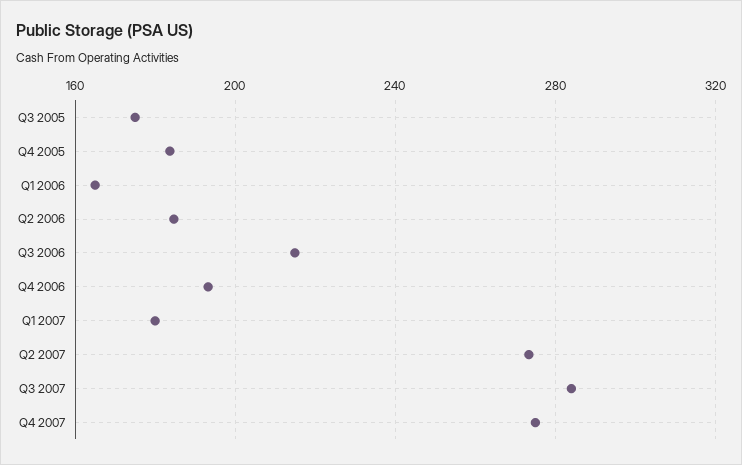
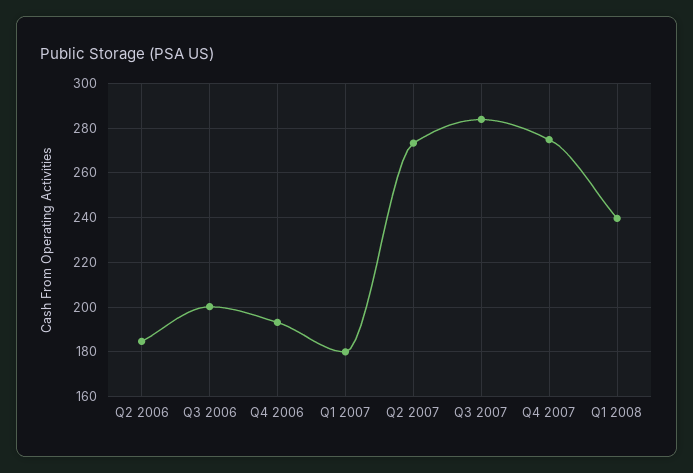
Q3 2005: 175 -> none
Q4 2005: 185 -> none
Q1 2006: 165 -> none
Q3 2006: 215 -> 200
Q1 2008: none -> 240

